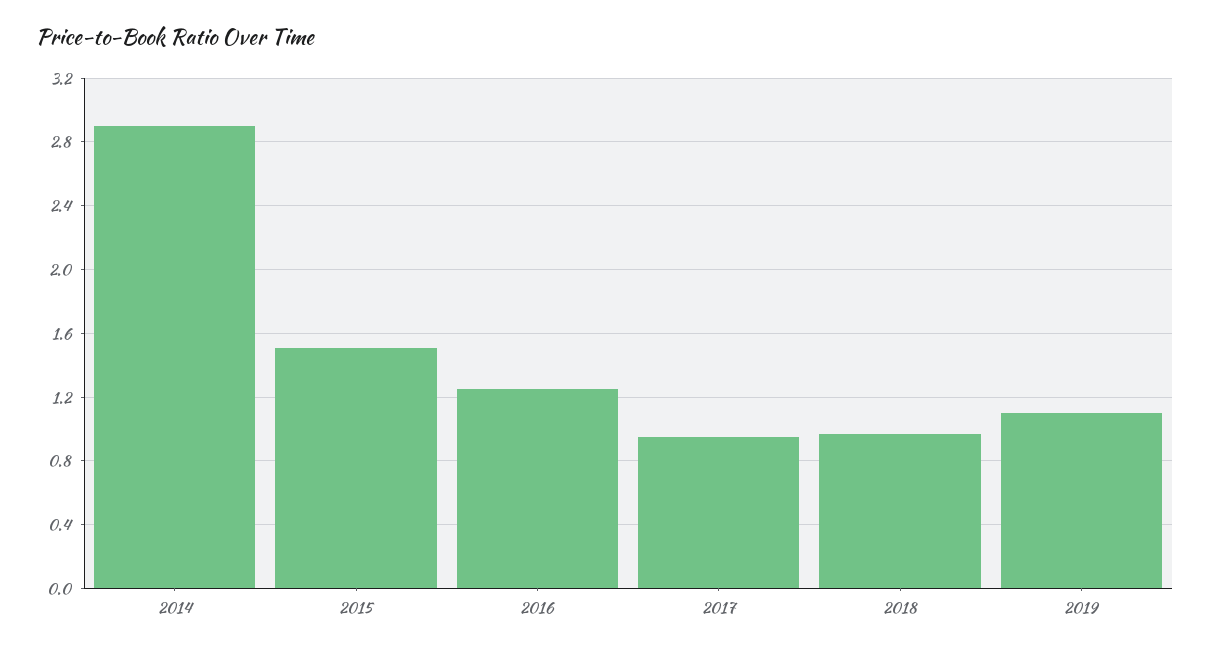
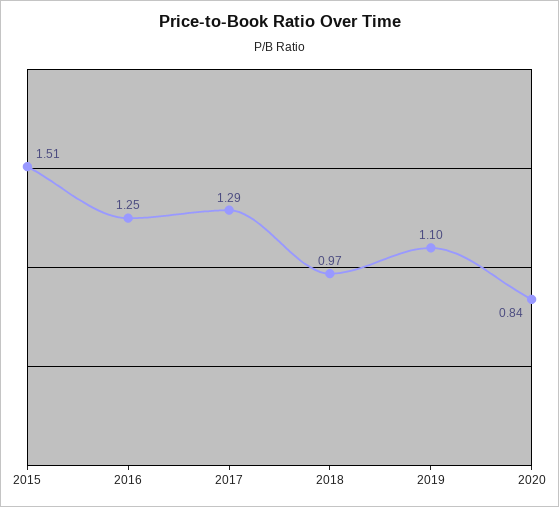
2014: 2.9 -> none
2017: 0.95 -> 1.29
2020: none -> 0.84

